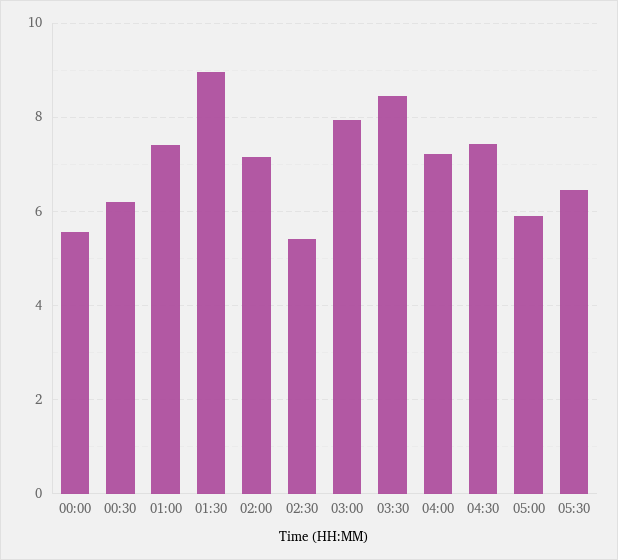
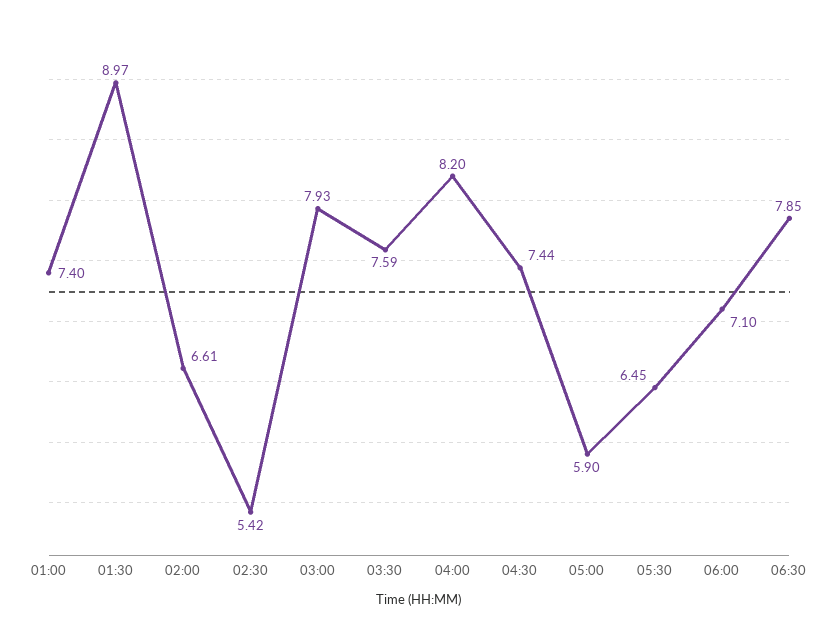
00:00: 5.6 -> none
00:30: 6.2 -> none
02:00: 7.2 -> 6.61
03:30: 8.4 -> 7.59
04:00: 7.2 -> 8.2
06:00: none -> 7.1
06:30: none -> 7.85

